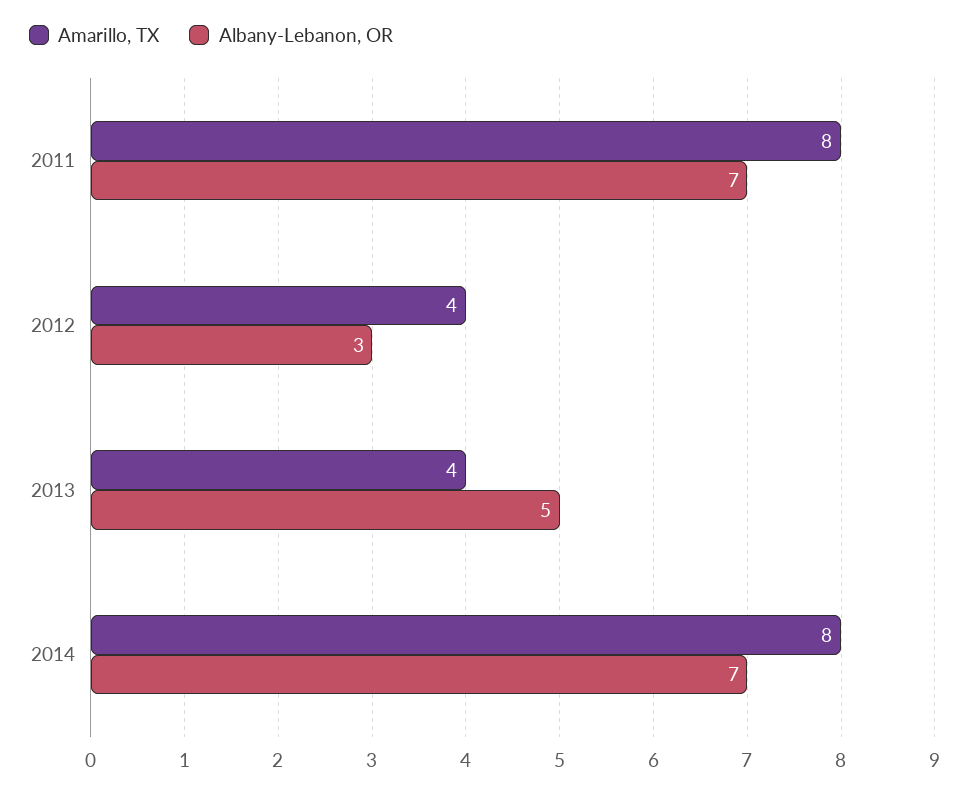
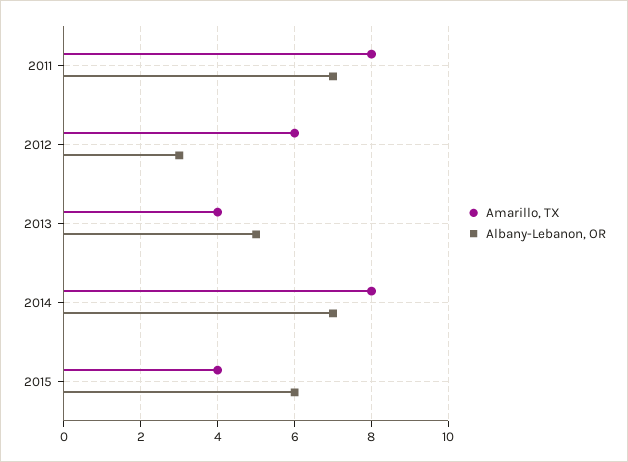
Amarillo, TX, 2012: 4 -> 6
Amarillo, TX, 2015: none -> 4
Albany-Lebanon, OR, 2015: none -> 6

